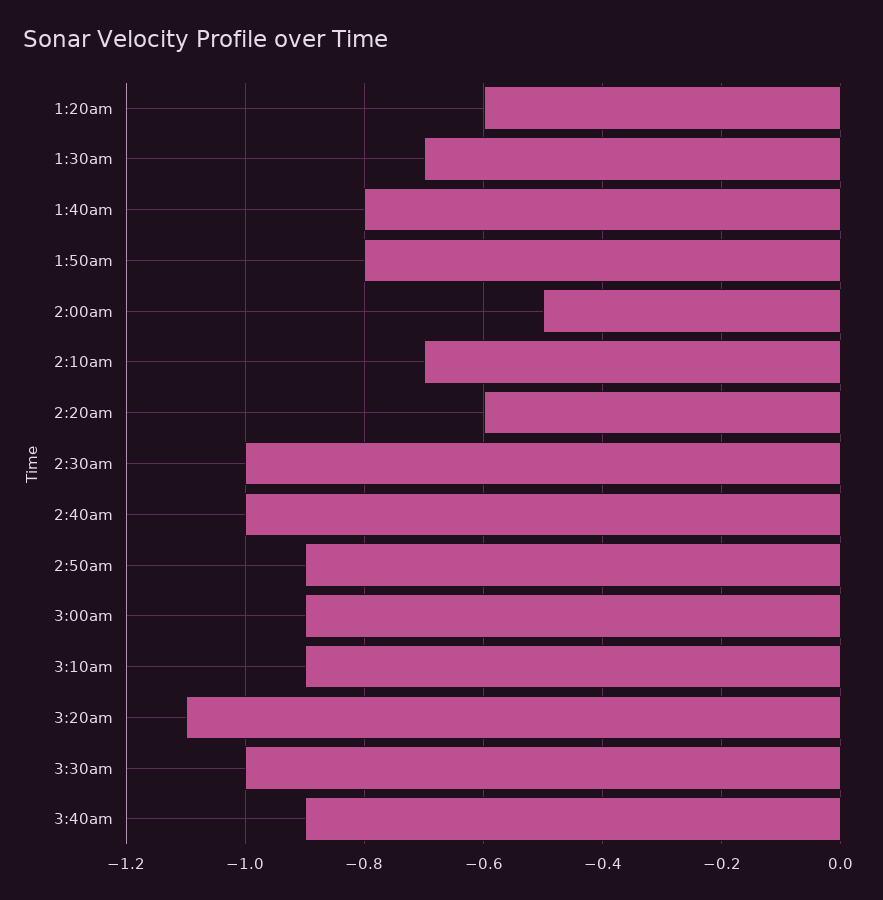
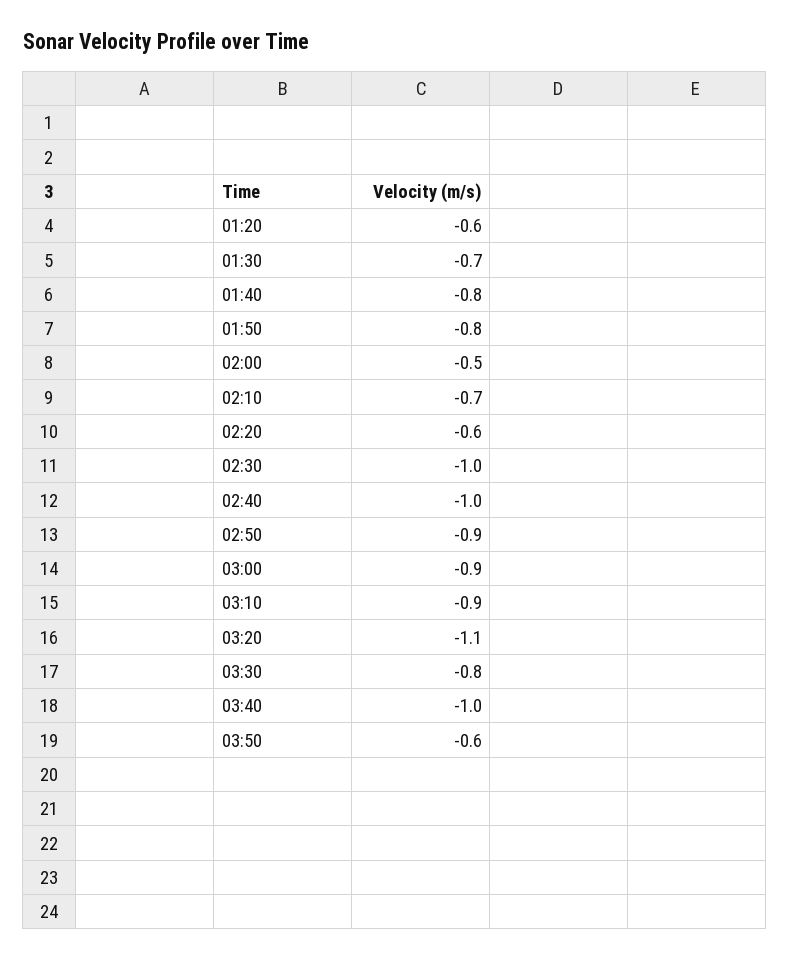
3:30am: -1 -> -0.8
3:40am: -0.9 -> -1
03:50: none -> -0.6

